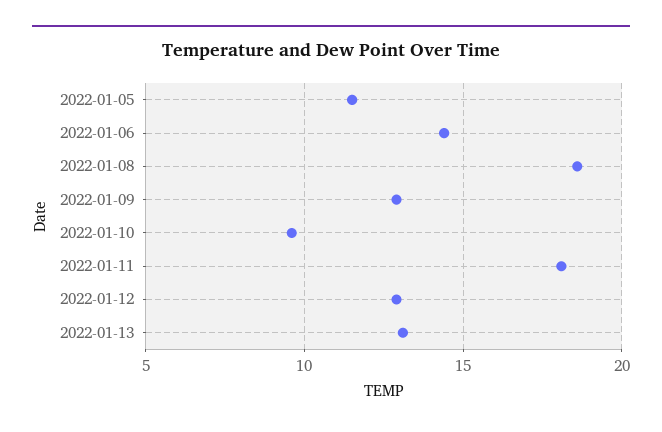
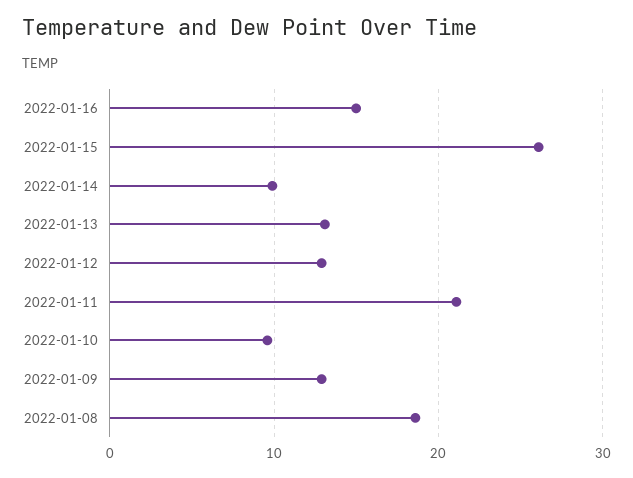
2022-01-05: 11.5 -> none
2022-01-06: 14.5 -> none
2022-01-11: 18 -> 21
2022-01-16: none -> 15
2022-01-15: none -> 26
2022-01-14: none -> 10

